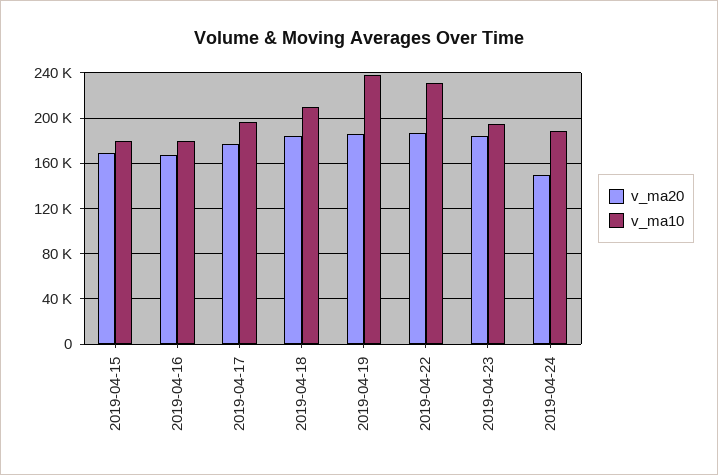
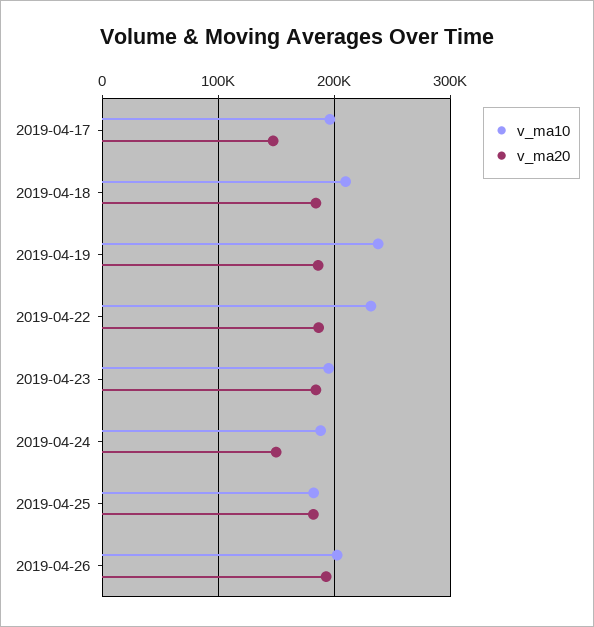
v_ma20, 2019-04-15: 170000 -> none
v_ma10, 2019-04-15: 180000 -> none
v_ma20, 2019-04-16: 170000 -> none
v_ma10, 2019-04-16: 180000 -> none
v_ma20, 2019-04-17: 180000 -> 150000
v_ma10, 2019-04-25: none -> 180000
v_ma20, 2019-04-25: none -> 180000
v_ma10, 2019-04-26: none -> 200000
v_ma20, 2019-04-26: none -> 190000

